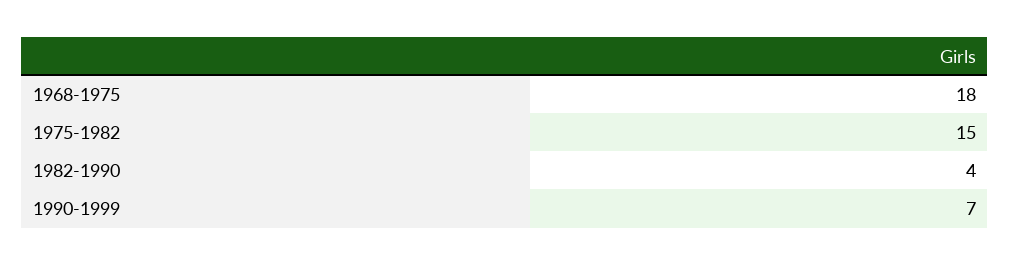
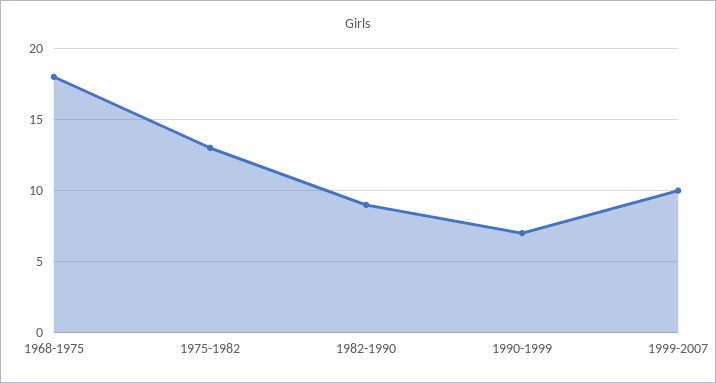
1975-1982: 15 -> 13
1982-1990: 4 -> 9
1999-2007: none -> 10

